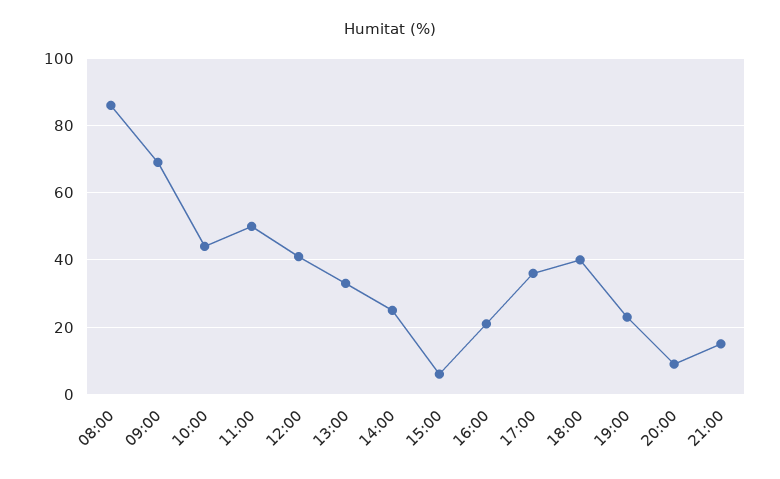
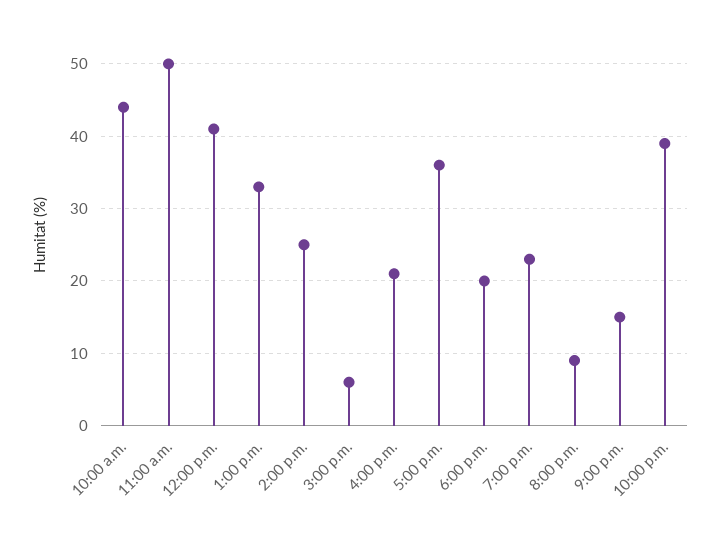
08:00: 85 -> none
09:00: 70 -> none
18:00: 40 -> 20
10:00 p.m.: none -> 39

